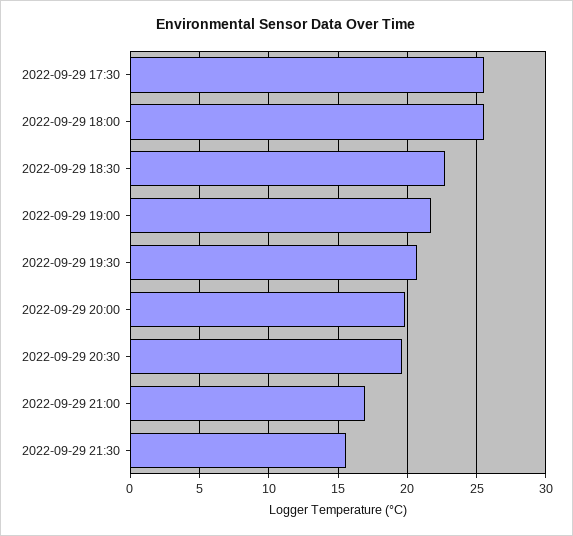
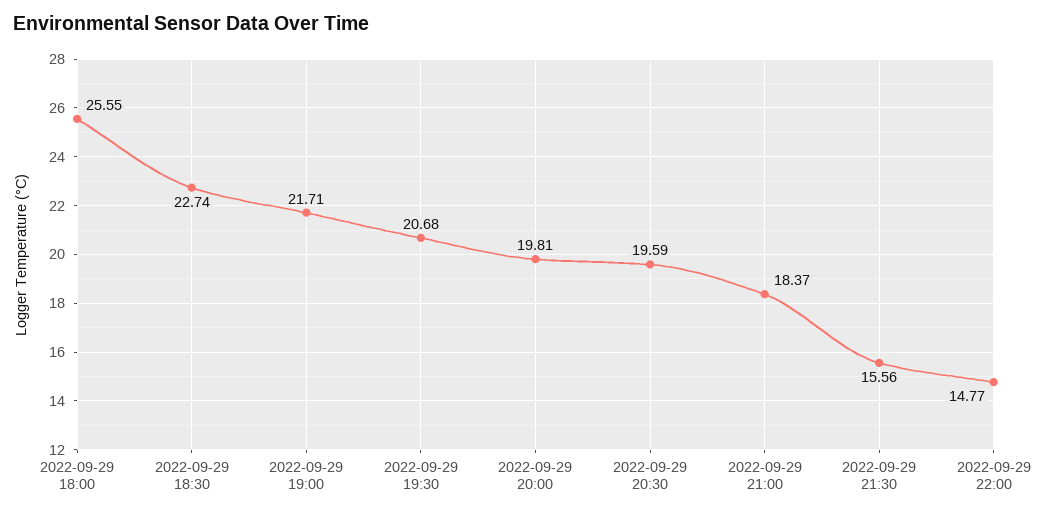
2022-09-29 17:30: 25.5 -> none
2022-09-29 21:00: 17 -> 18.37
2022-09-29 22:00: none -> 14.77

